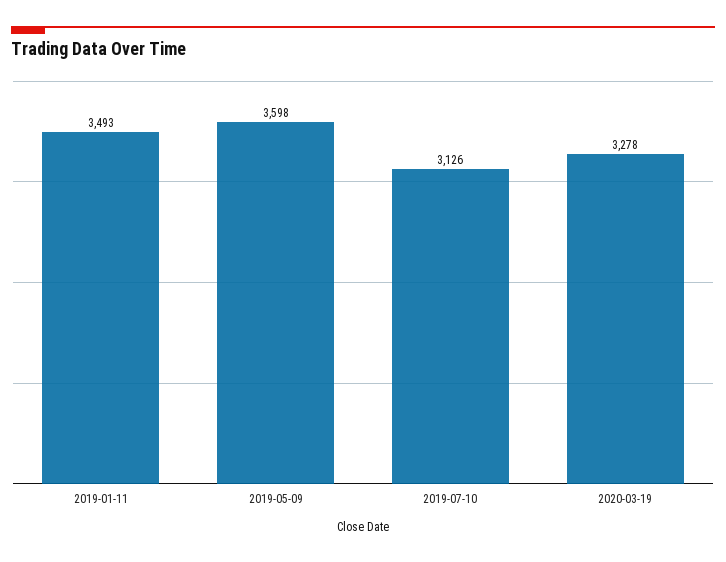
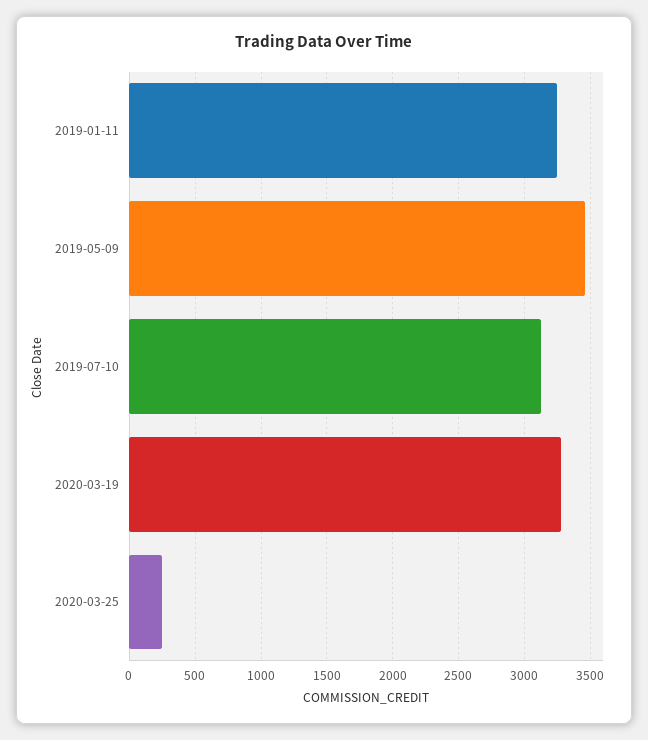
2019-01-11: 3493 -> 3250
2019-05-09: 3598 -> 3450
2020-03-25: none -> 250

